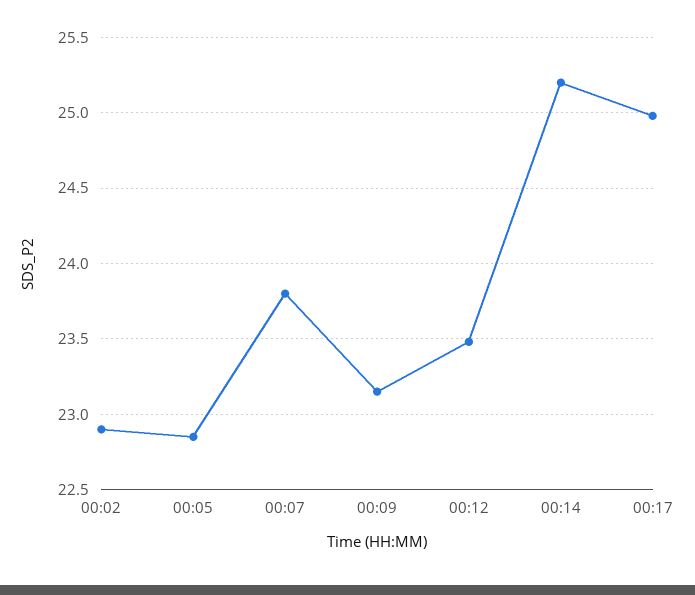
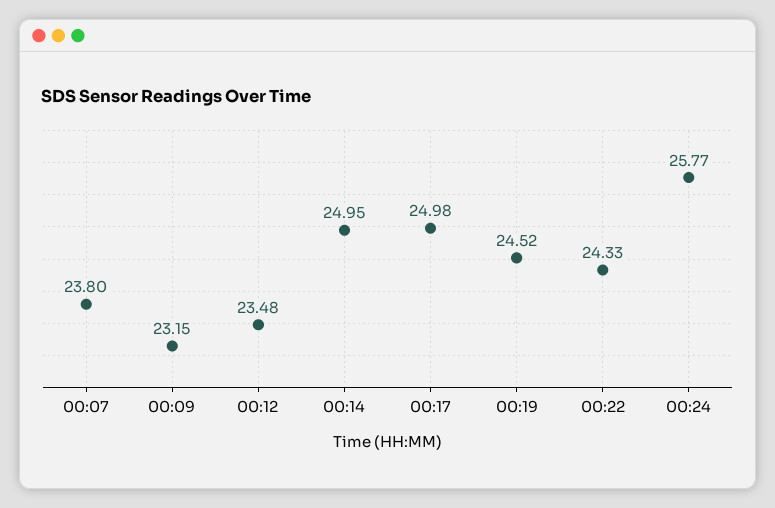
00:02: 22.9 -> none
00:05: 22.85 -> none
00:14: 25.2 -> 24.95
00:19: none -> 24.52
00:22: none -> 24.33
00:24: none -> 25.77

